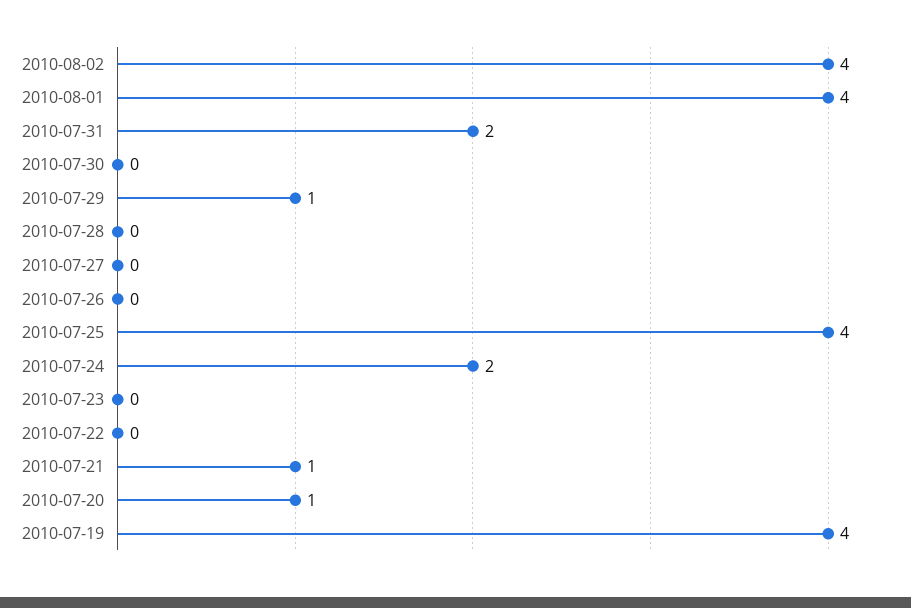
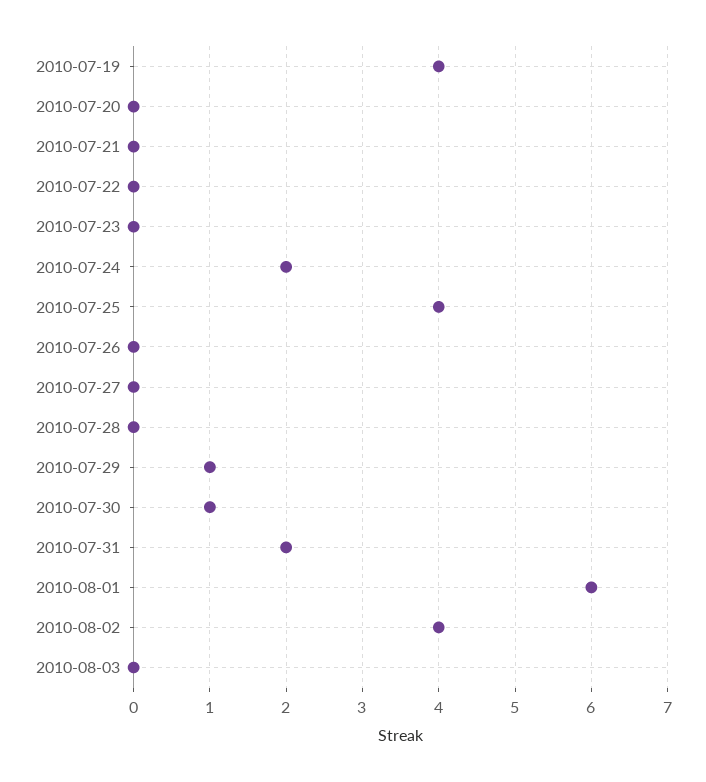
2010-08-01: 4 -> 6
2010-07-30: 0 -> 1
2010-07-21: 1 -> 0
2010-07-20: 1 -> 0
2010-08-03: none -> 0

